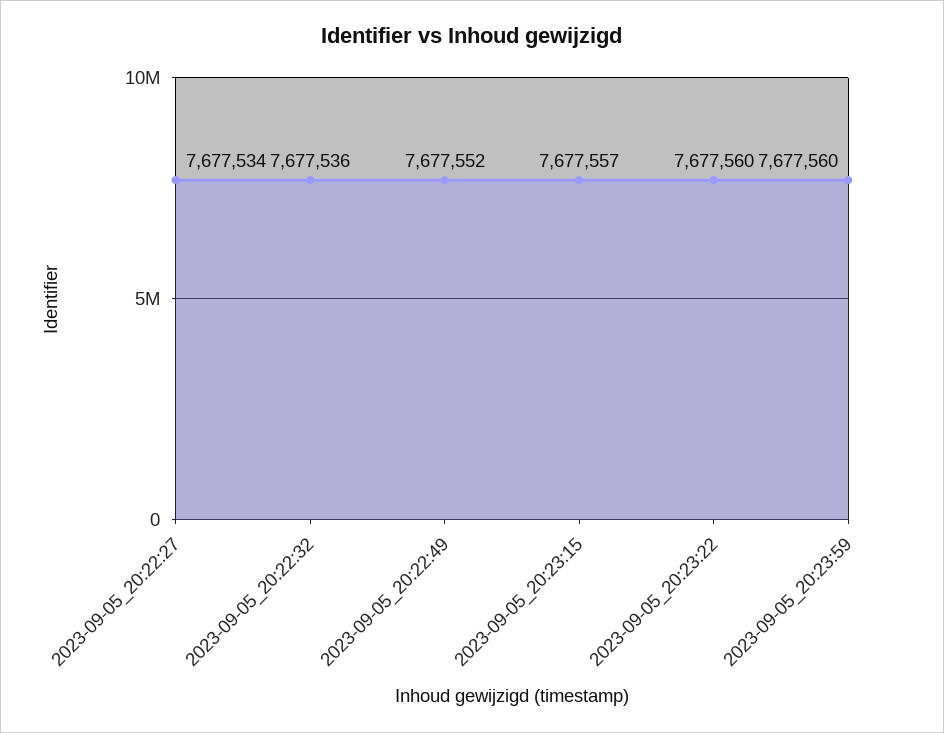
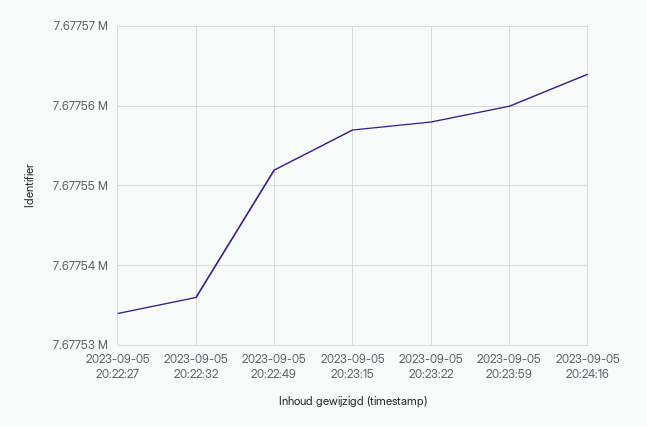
2023-09-05_20:23:22: 7677560 -> 7677558
2023-09-05 20:24:16: none -> 7677564

